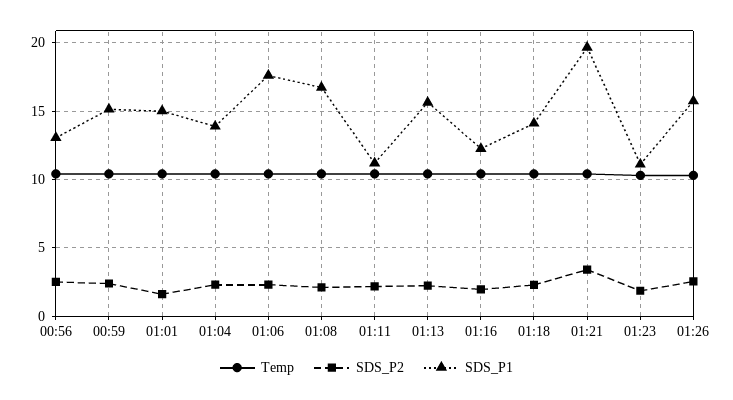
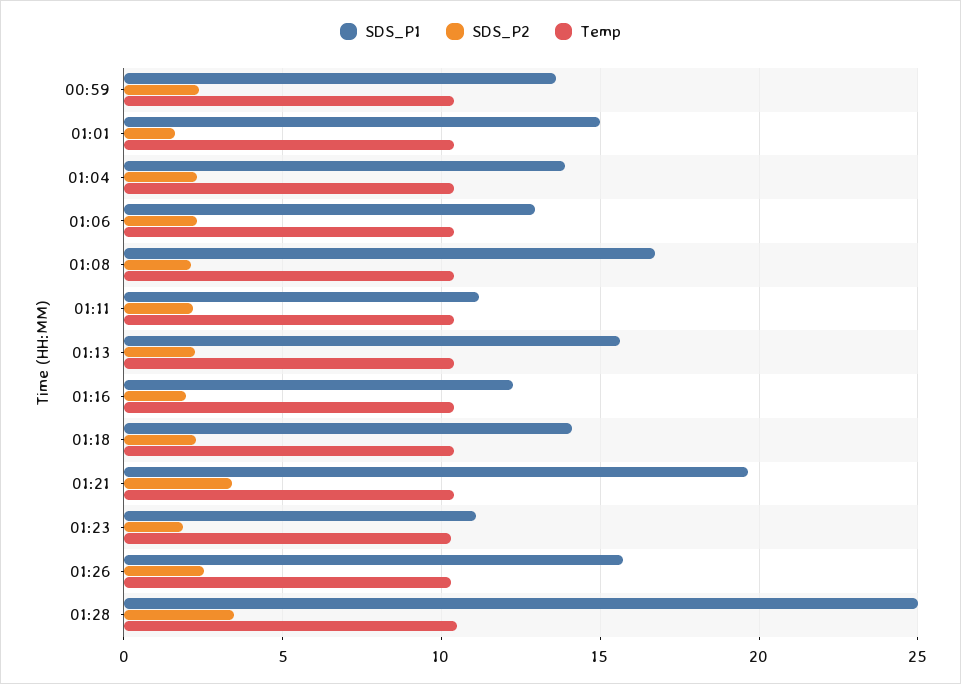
Temp, 00:56: 10.5 -> none
SDS_P2, 00:56: 2.5 -> none
SDS_P1, 00:56: 13 -> none
SDS_P1, 00:59: 15 -> 13.5
SDS_P1, 01:06: 17.5 -> 13
SDS_P1, 01:28: none -> 25
SDS_P2, 01:28: none -> 3.5
Temp, 01:28: none -> 10.5

